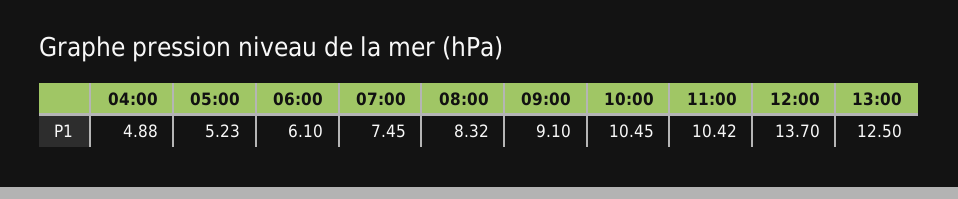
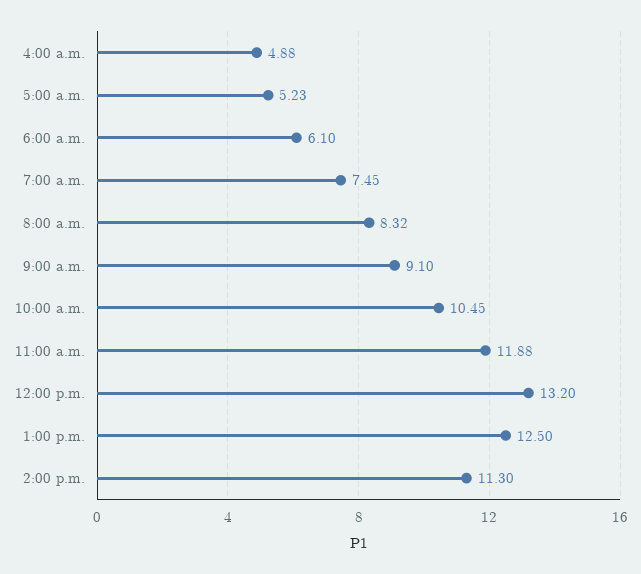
11:00: 10.42 -> 11.88
12:00: 13.7 -> 13.2
2:00 p.m.: none -> 11.3

